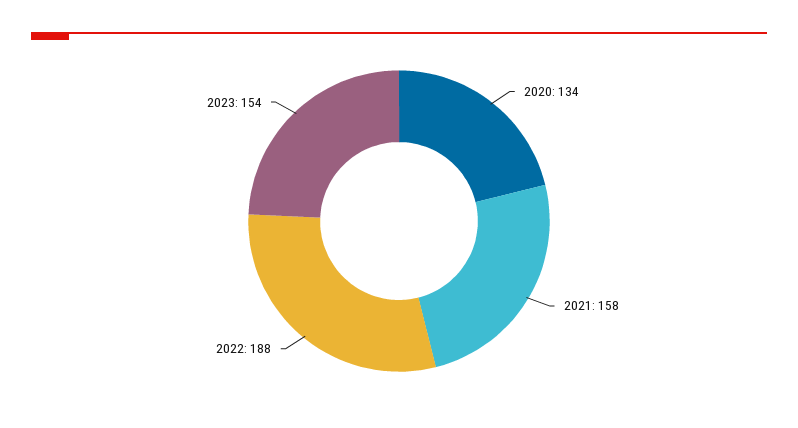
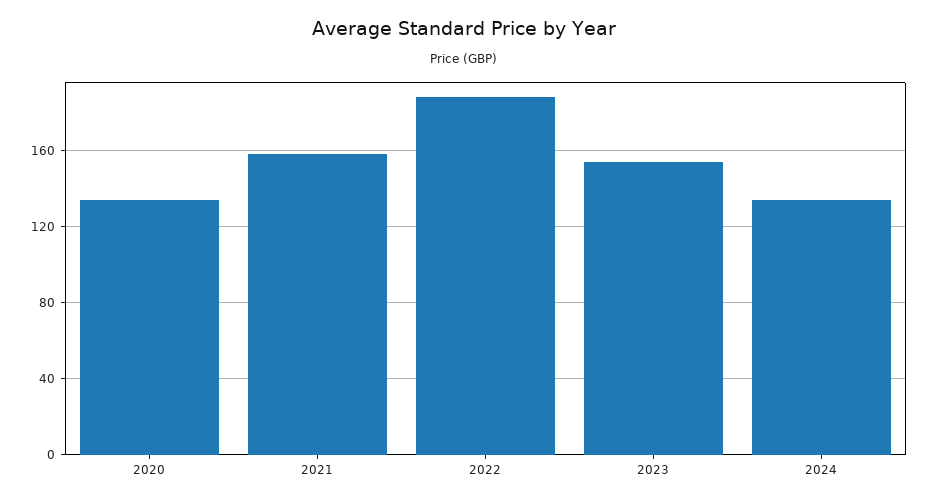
2024: none -> 135

